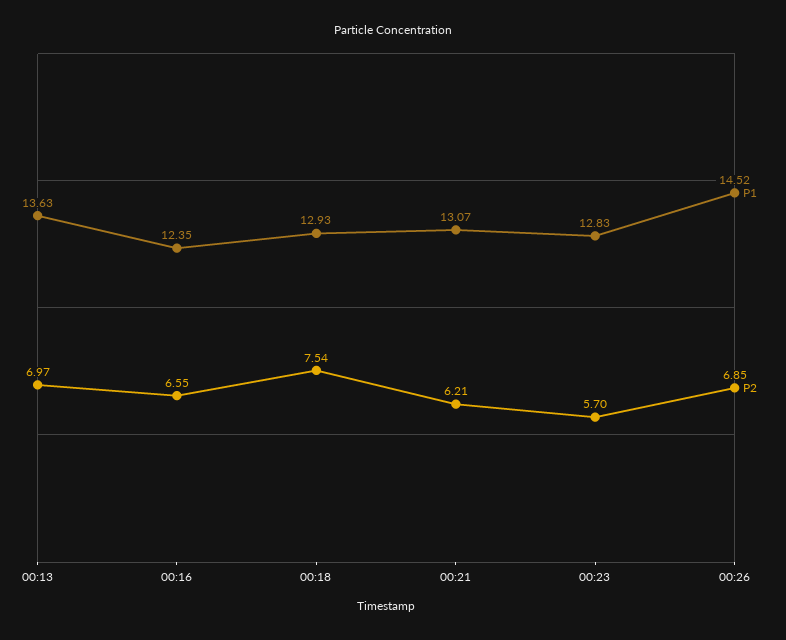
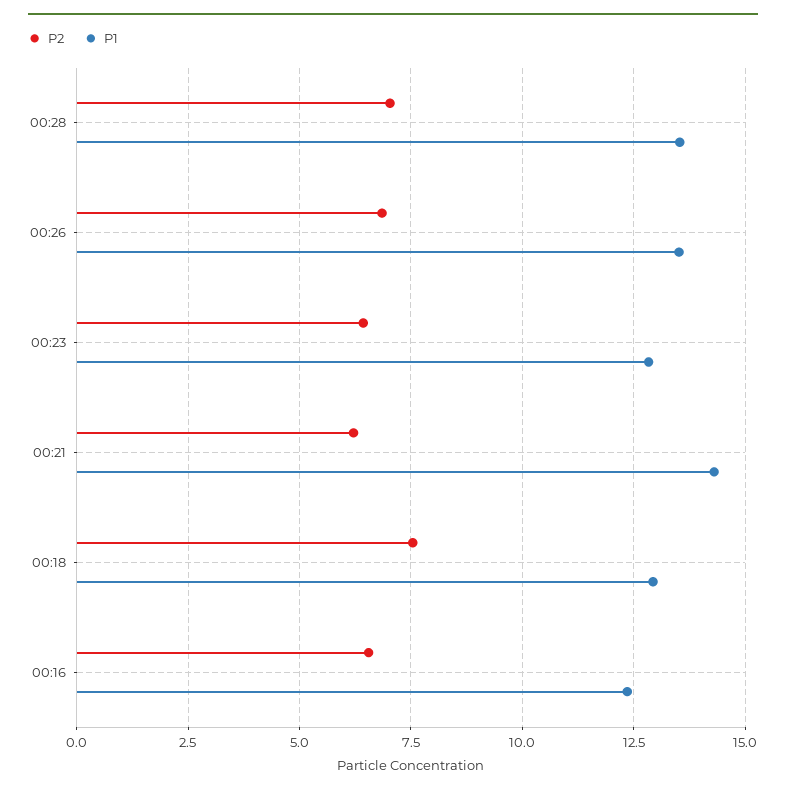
P1, 00:13: 13.63 -> none
P2, 00:13: 6.97 -> none
P1, 00:21: 13.07 -> 14.25
P2, 00:23: 5.7 -> 6.5
P1, 00:26: 14.52 -> 13.5
P2, 00:28: none -> 7
P1, 00:28: none -> 13.5

